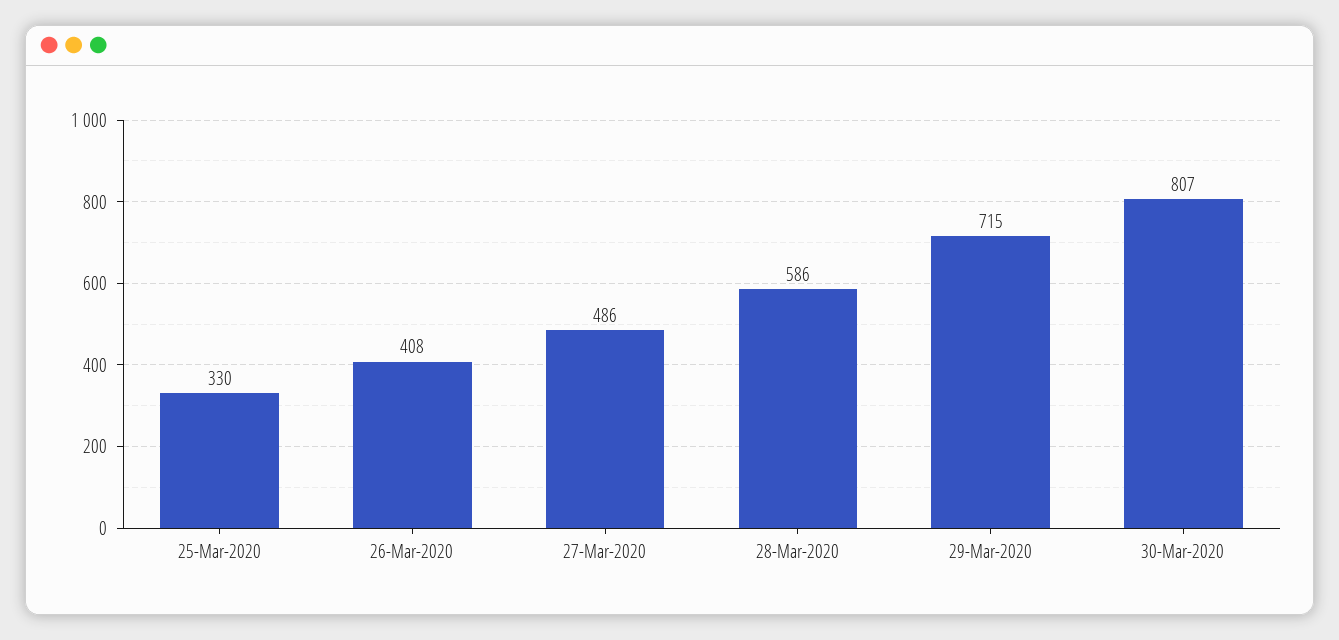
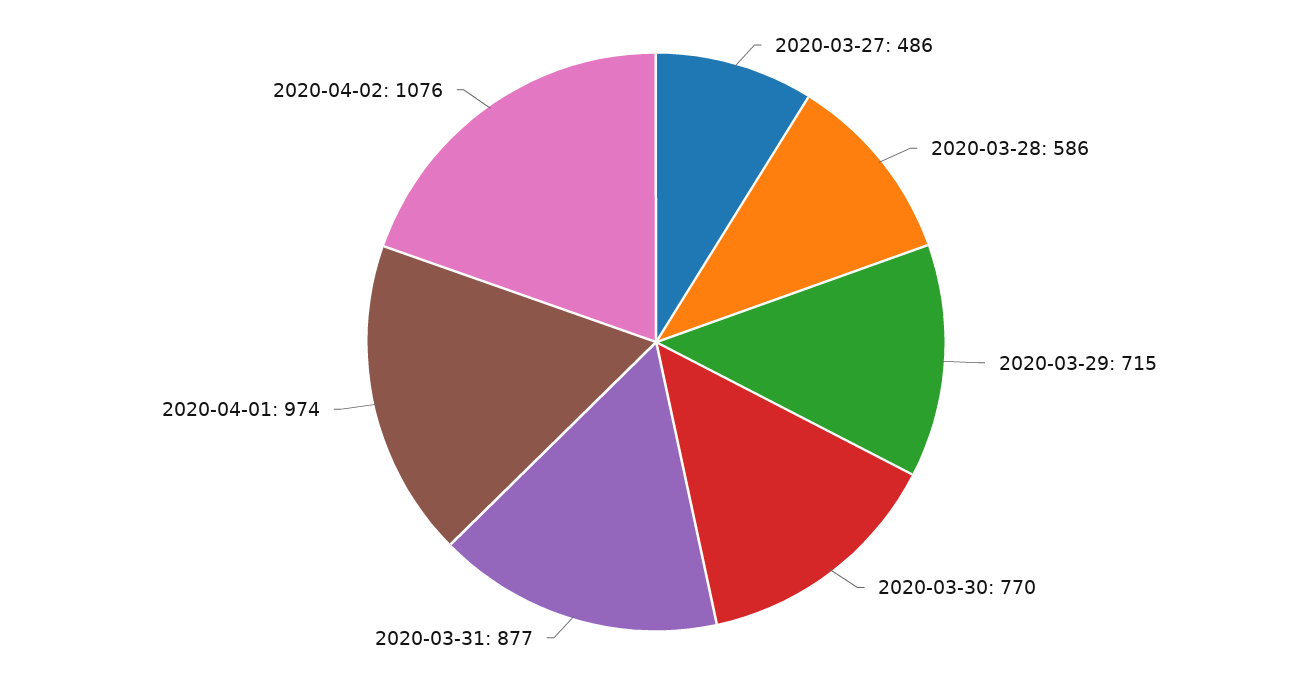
25-Mar-2020: 330 -> none
26-Mar-2020: 408 -> none
30-Mar-2020: 807 -> 770
2020-03-31: none -> 877
2020-04-01: none -> 974
2020-04-02: none -> 1076

